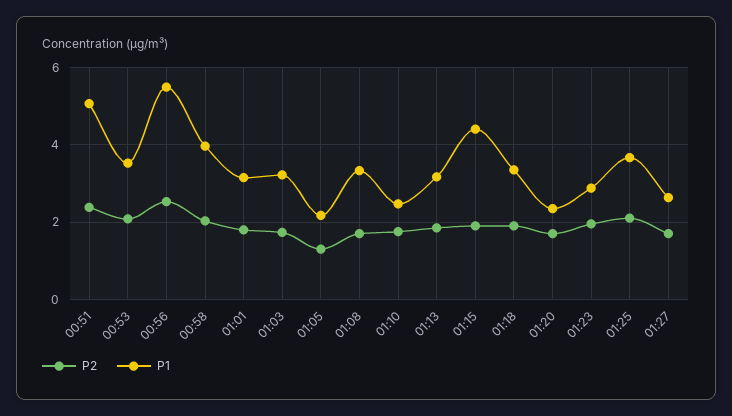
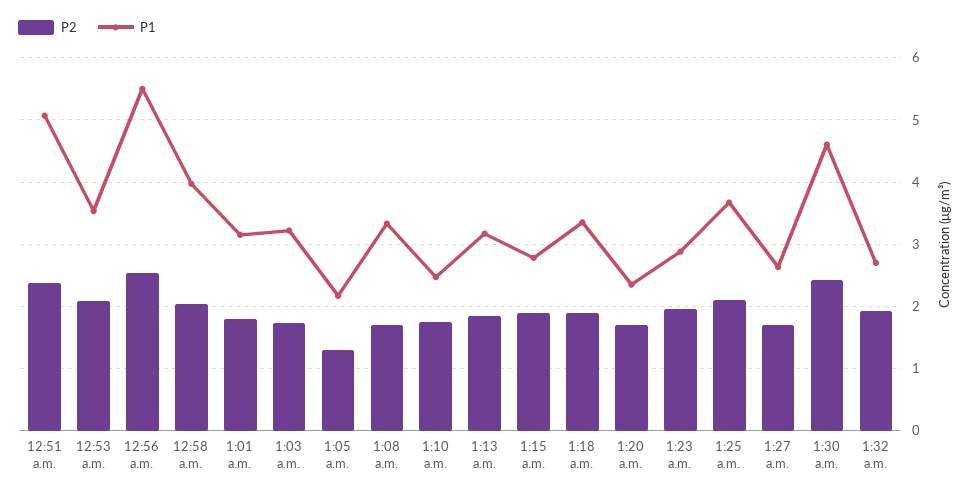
P1, 01:15: 4.4 -> 2.8
P2, 1:30 a.m.: none -> 2.4
P1, 1:30 a.m.: none -> 4.6
P2, 1:32 a.m.: none -> 1.9
P1, 1:32 a.m.: none -> 2.7

